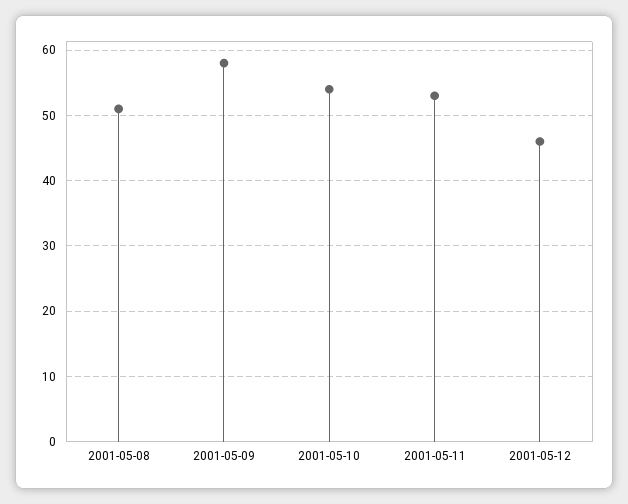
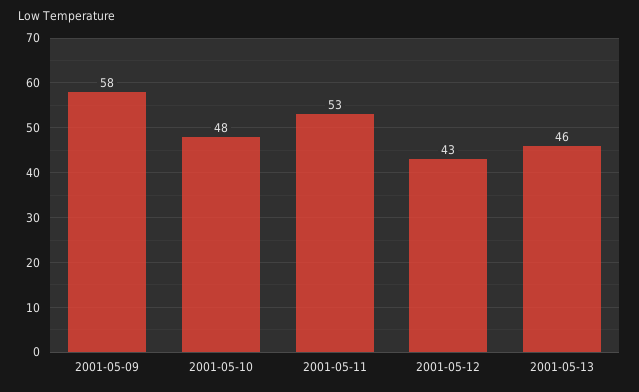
2001-05-08: 51 -> none
2001-05-10: 54 -> 48
2001-05-12: 46 -> 43
2001-05-13: none -> 46

